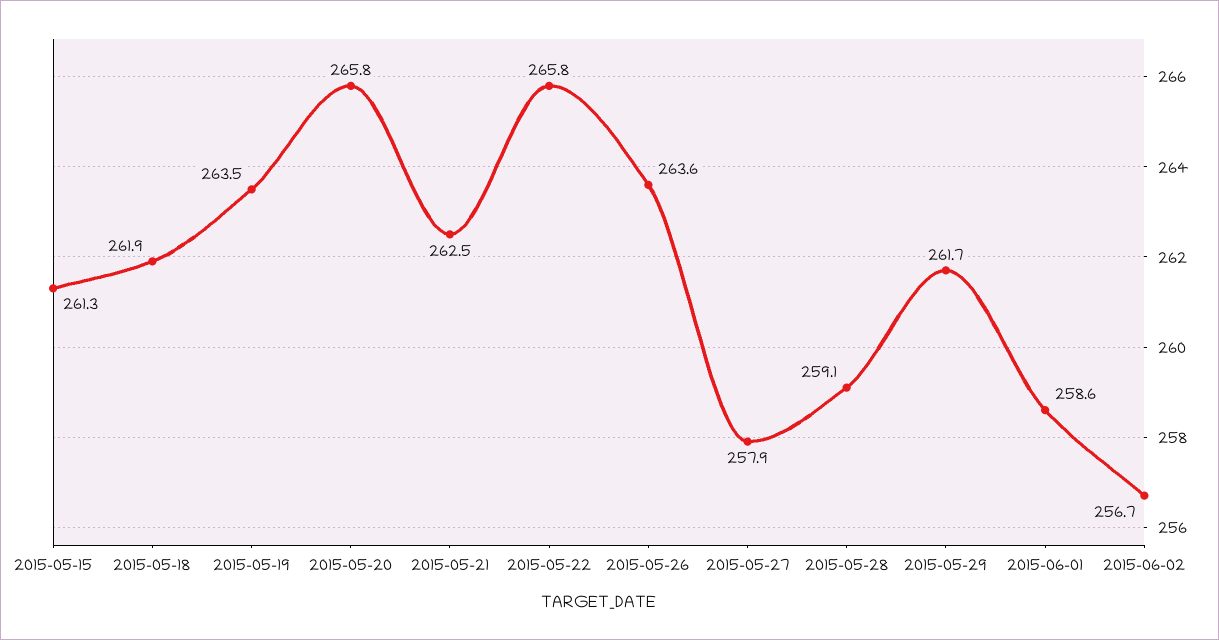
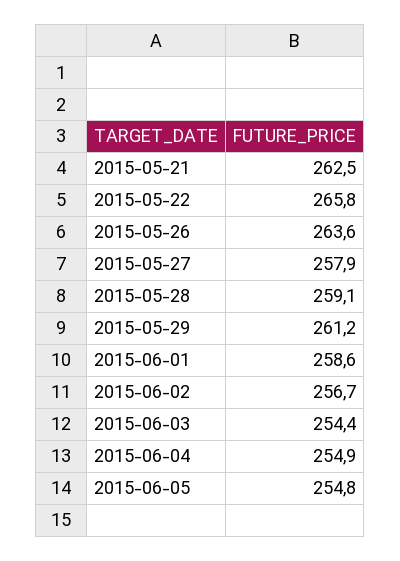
2015-05-15: 261.3 -> none
2015-05-18: 261.9 -> none
2015-05-19: 263.5 -> none
2015-05-20: 265.8 -> none
2015-05-29: 261.7 -> 261.2
2015-06-03: none -> 254.4
2015-06-04: none -> 254.9
2015-06-05: none -> 254.8

